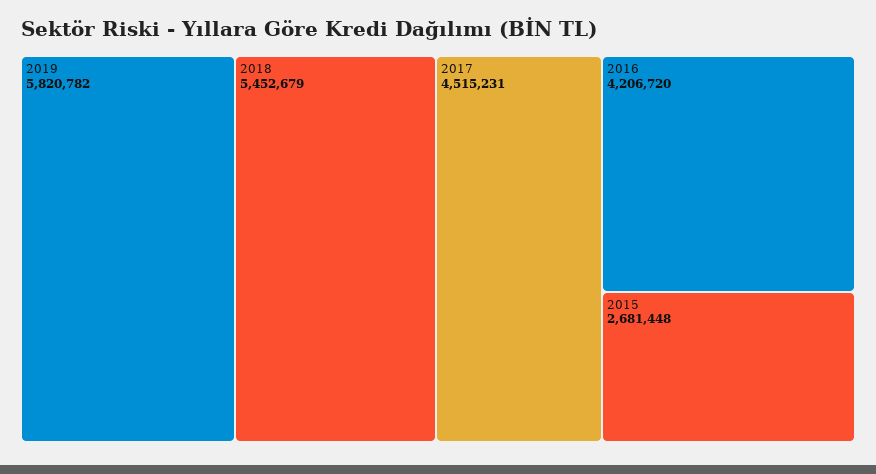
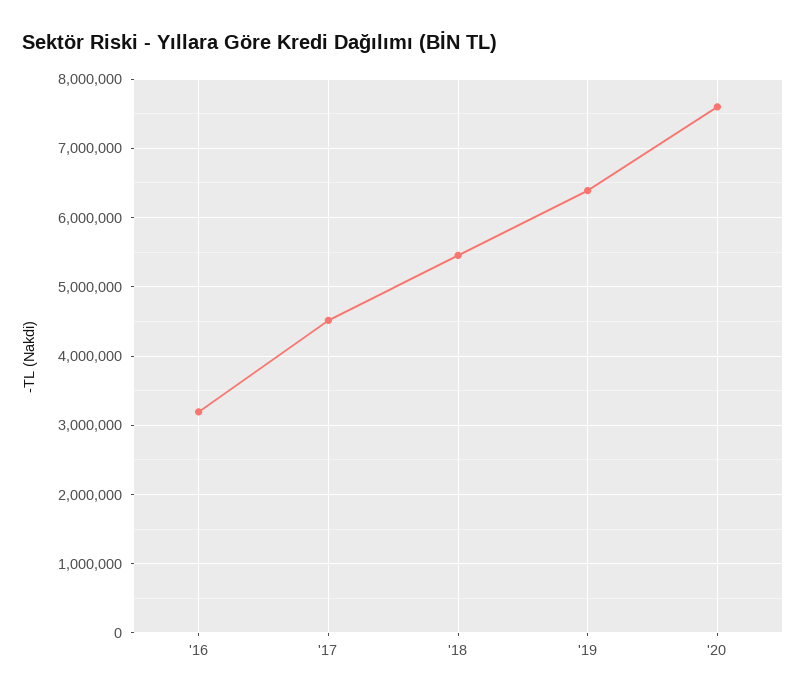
2019: 5820782 -> 6400000
2016: 4206720 -> 3200000
2015: 2681448 -> none
'20: none -> 7600000

